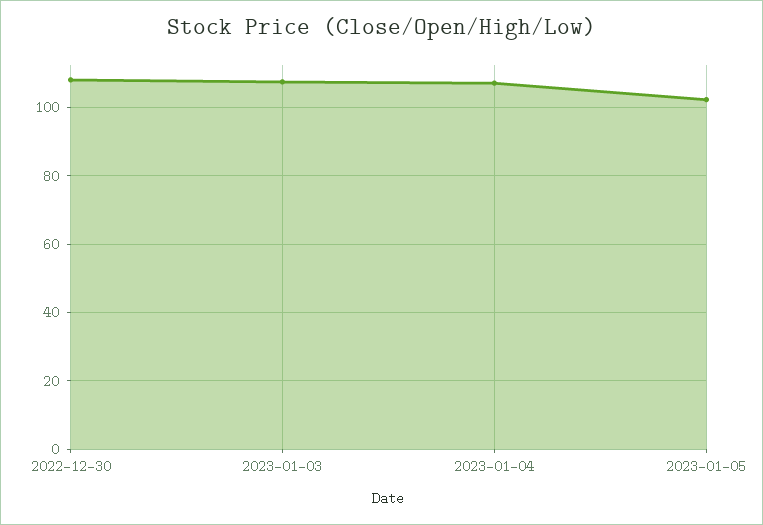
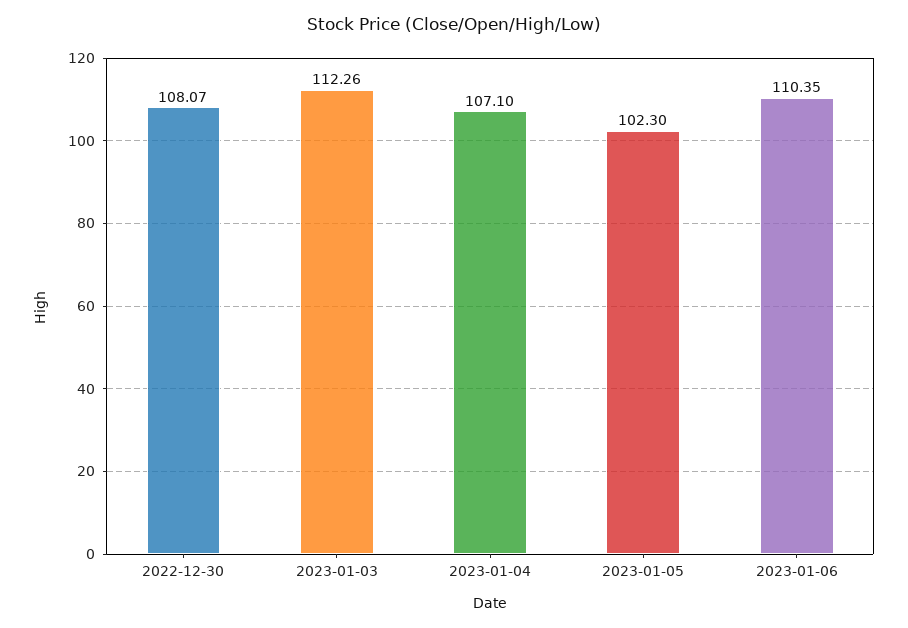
2023-01-03: 108 -> 112.26
2023-01-06: none -> 110.35

